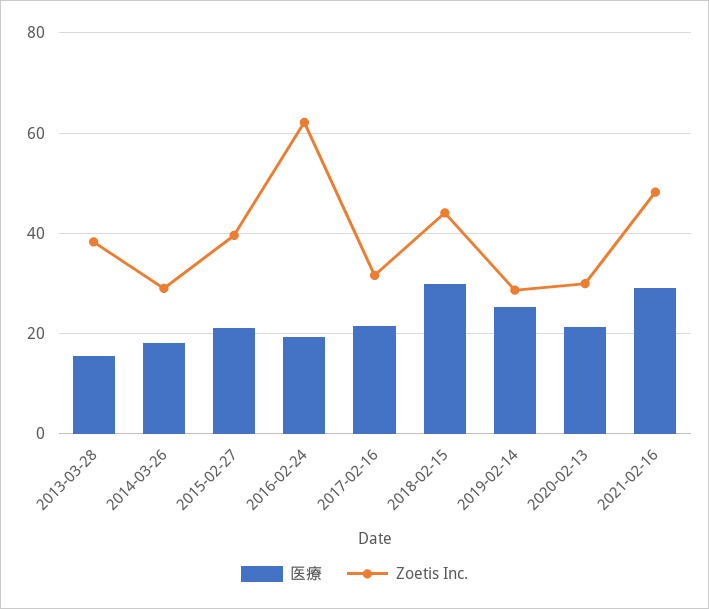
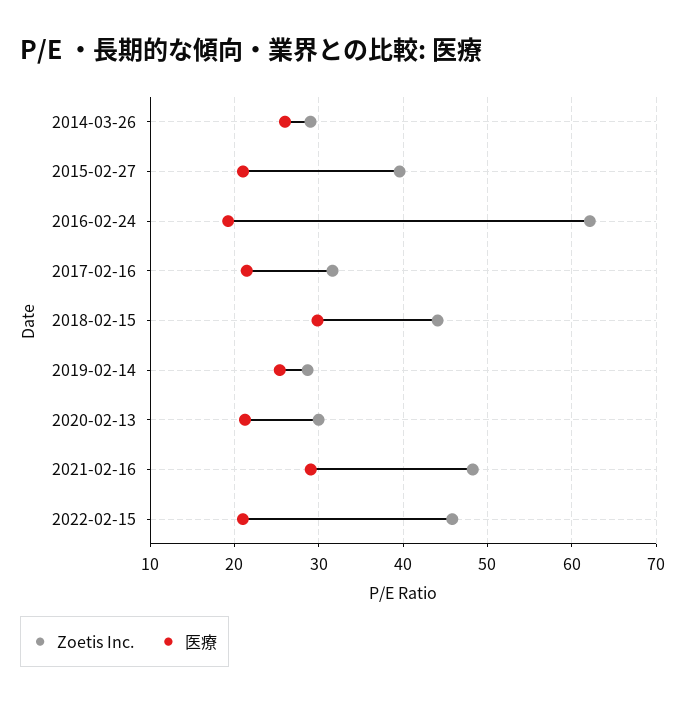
医療, 2013-03-28: 16 -> none
Zoetis Inc., 2013-03-28: 38 -> none
医療, 2014-03-26: 18 -> 26
Zoetis Inc., 2022-02-15: none -> 46
医療, 2022-02-15: none -> 21

